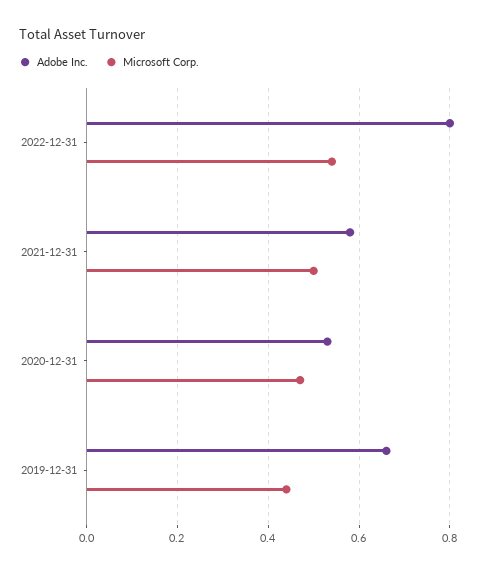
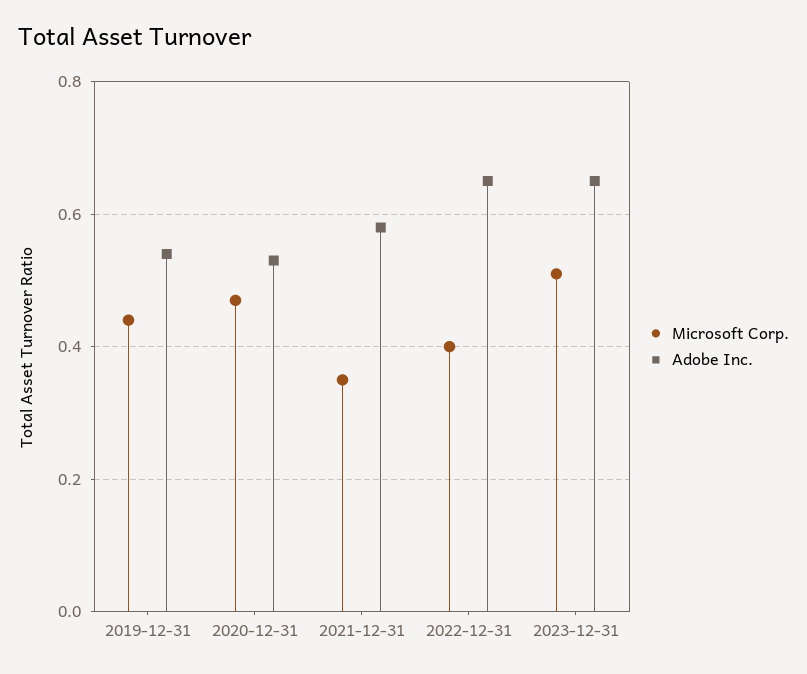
Adobe Inc., 2022-12-31: 0.8 -> 0.65
Microsoft Corp., 2022-12-31: 0.55 -> 0.4
Microsoft Corp., 2021-12-31: 0.5 -> 0.35
Adobe Inc., 2019-12-31: 0.65 -> 0.55
Microsoft Corp., 2023-12-31: none -> 0.5
Adobe Inc., 2023-12-31: none -> 0.65

